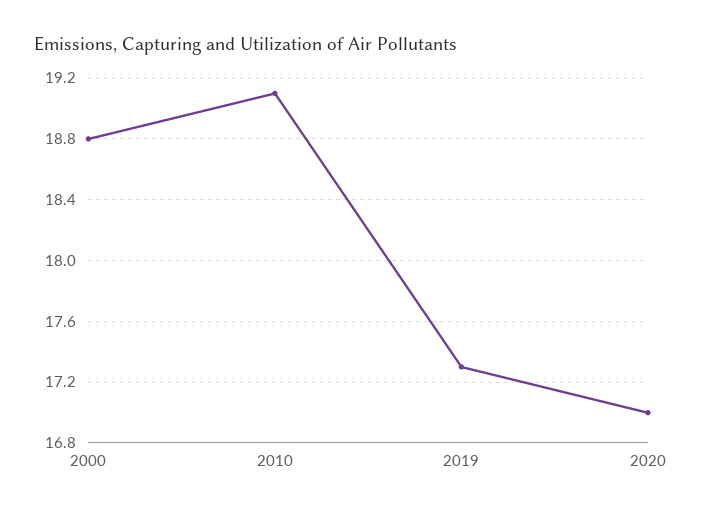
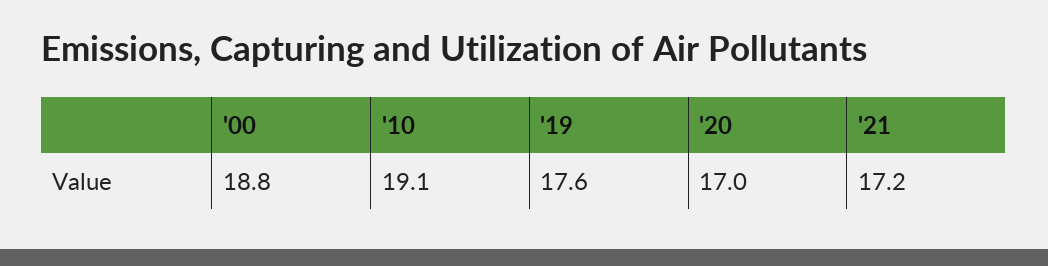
2019: 17.3 -> 17.6
'21: none -> 17.2

